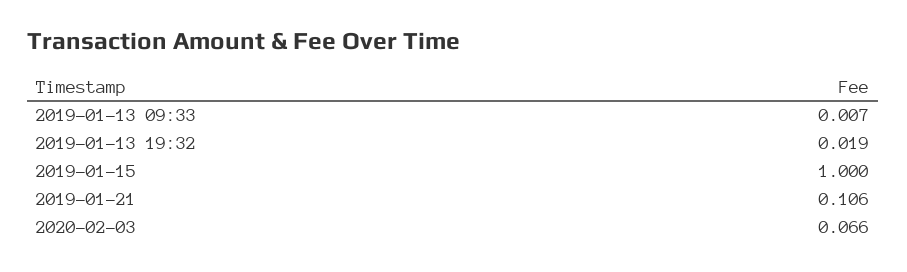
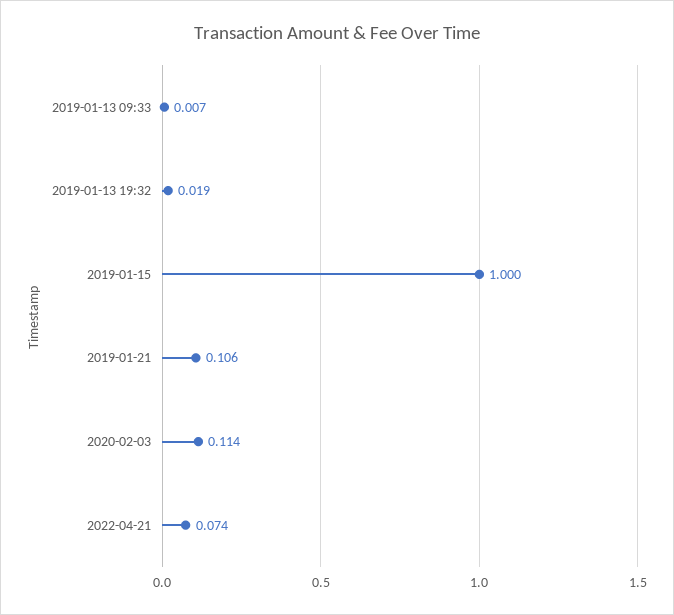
2020-02-03: 0.066 -> 0.114
2022-04-21: none -> 0.074

